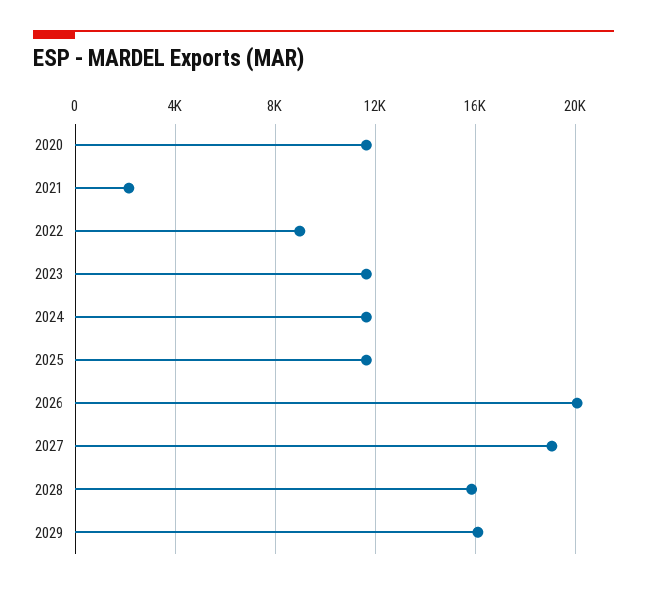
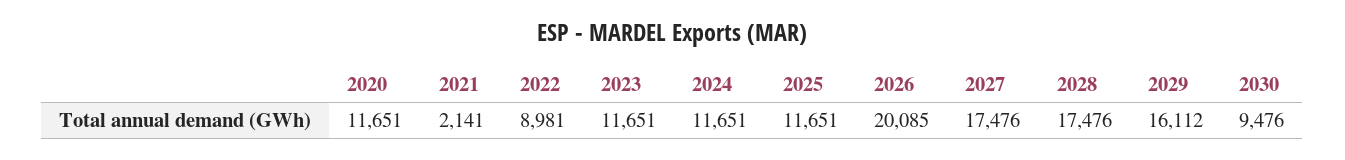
2027: 19000 -> 17476
2028: 16000 -> 17476
2030: none -> 9476

